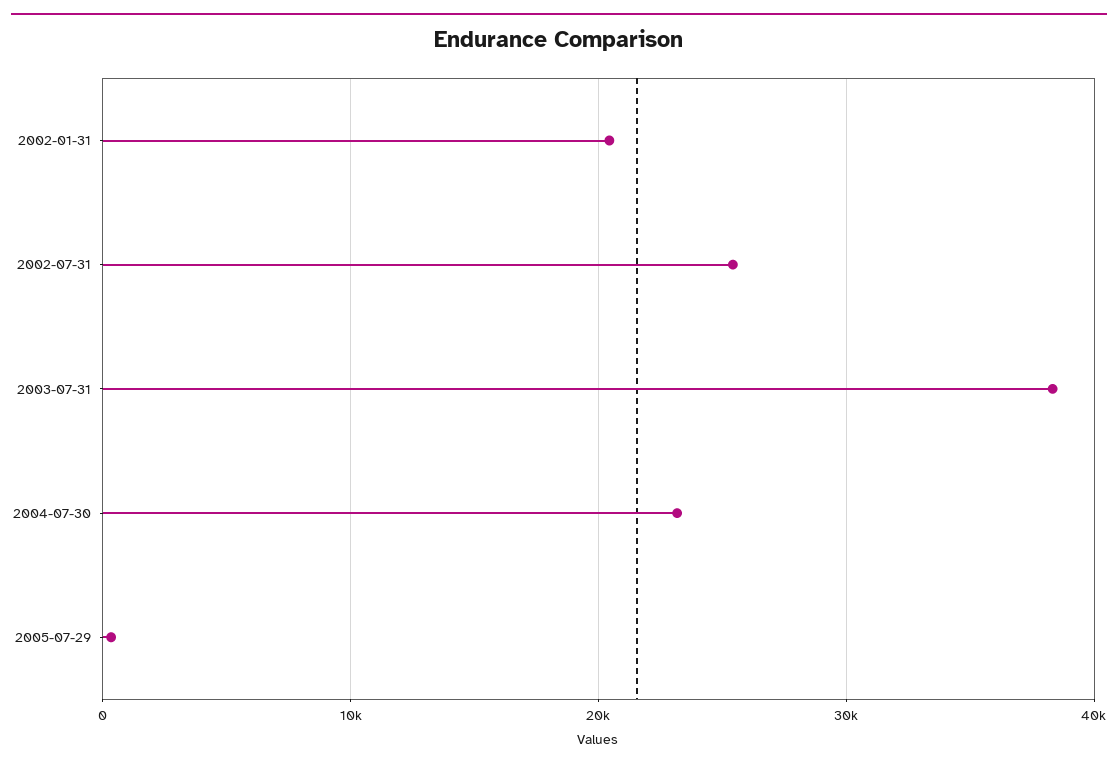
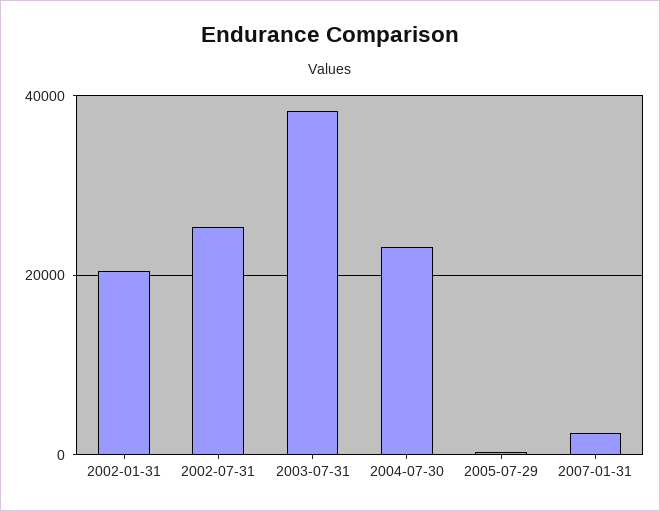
2007-01-31: none -> 2000

